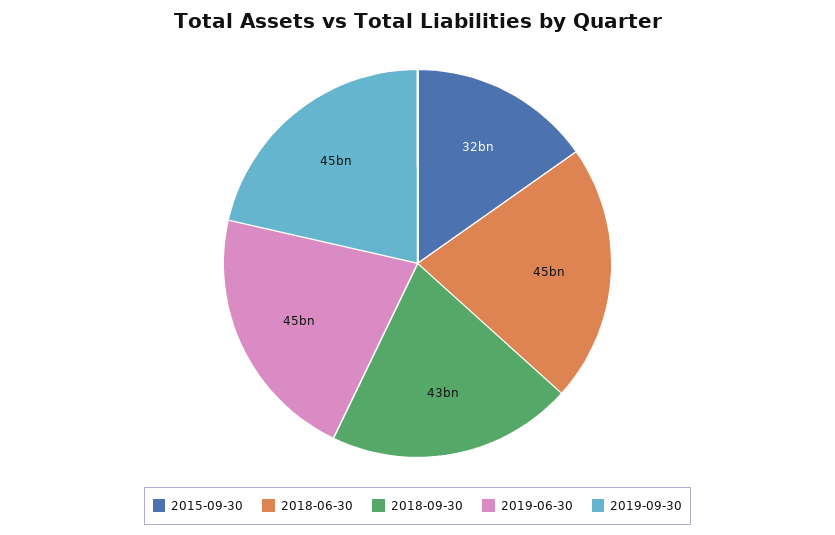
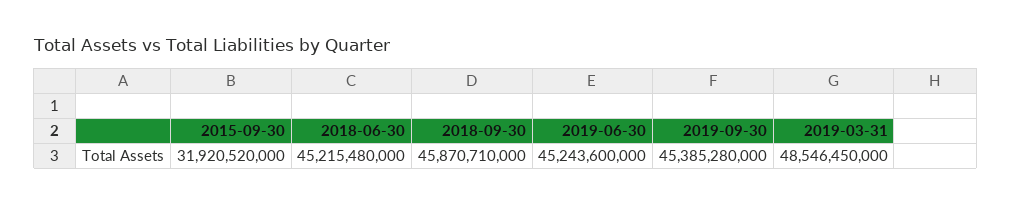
2018-09-30: 43000000000 -> 45870710000
2019-03-31: none -> 48546450000

